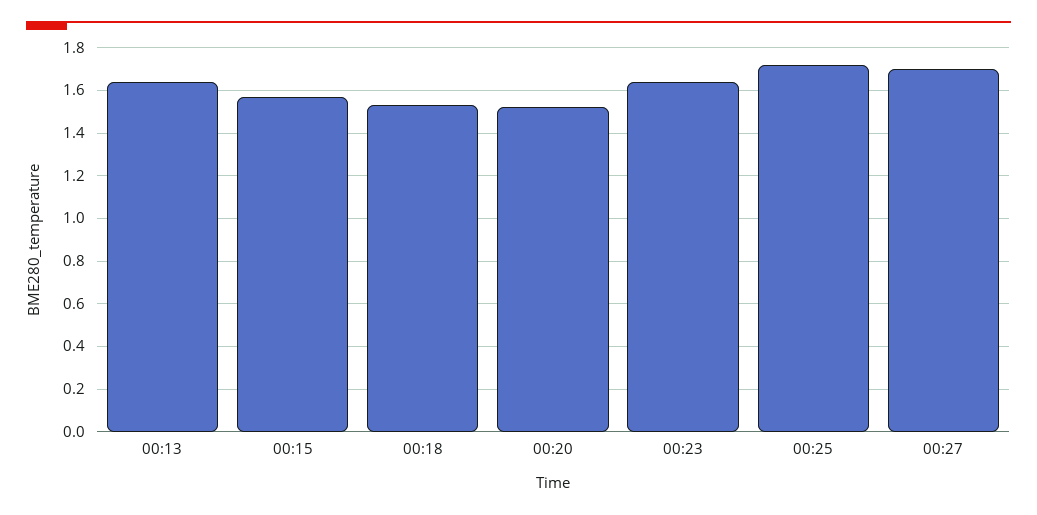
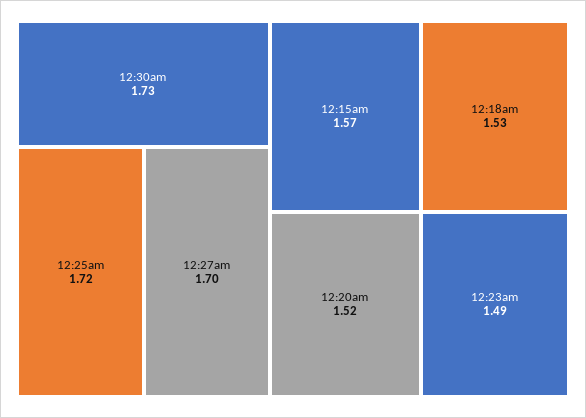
00:13: 1.65 -> none
00:23: 1.65 -> 1.49
12:30am: none -> 1.73

